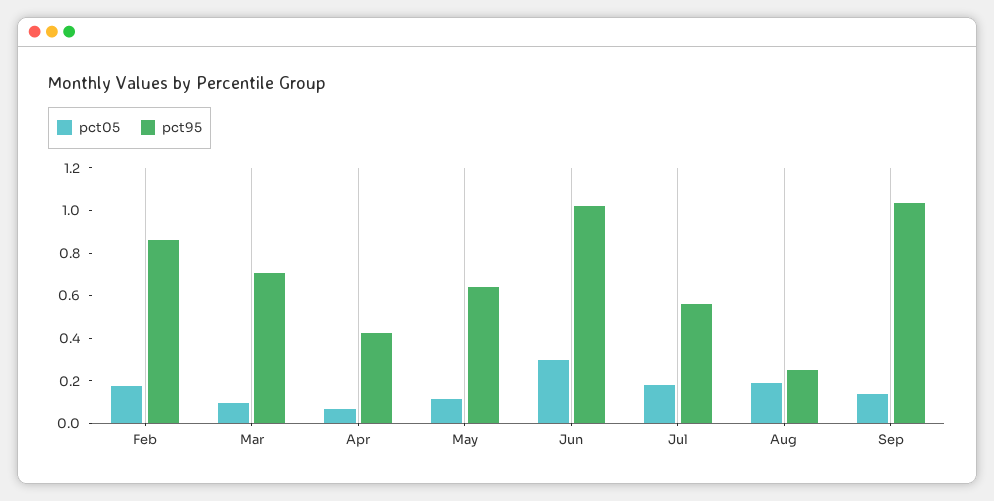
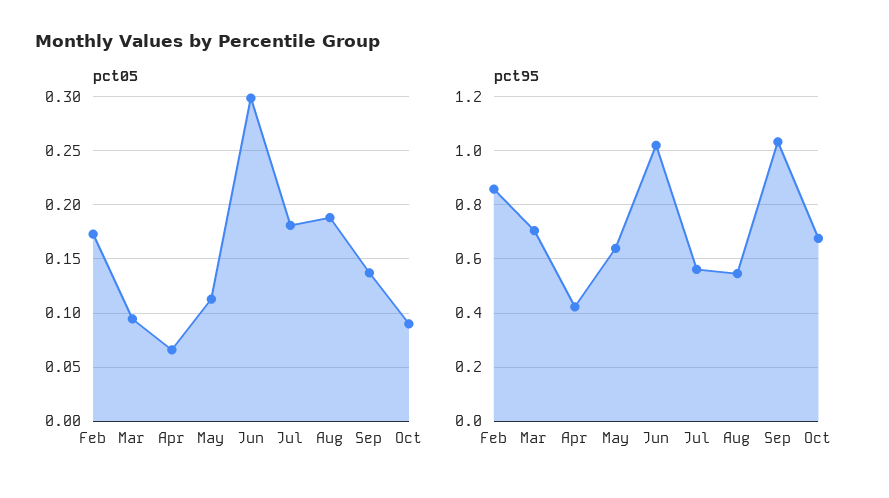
pct95, Aug: 0.25 -> 0.55
pct05, Oct: none -> 0.09
pct95, Oct: none -> 0.675

